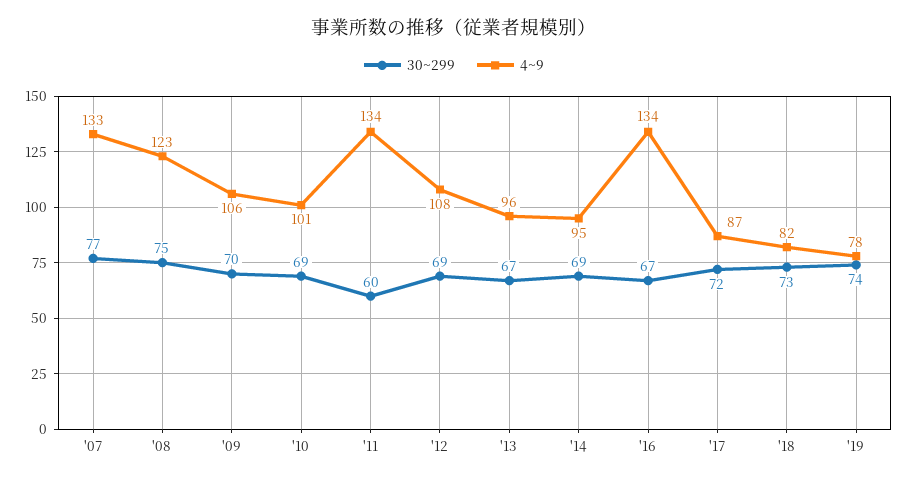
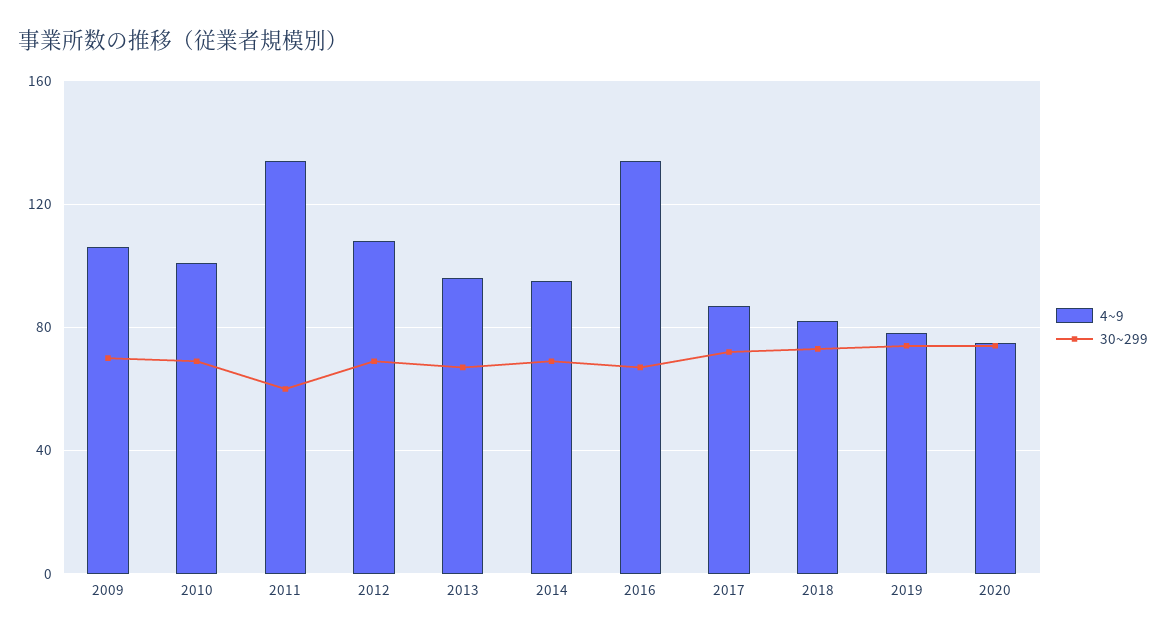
30~299, '07: 77 -> none
4~9, '07: 133 -> none
30~299, '08: 75 -> none
4~9, '08: 123 -> none
4~9, 2020: none -> 75
30~299, 2020: none -> 75

